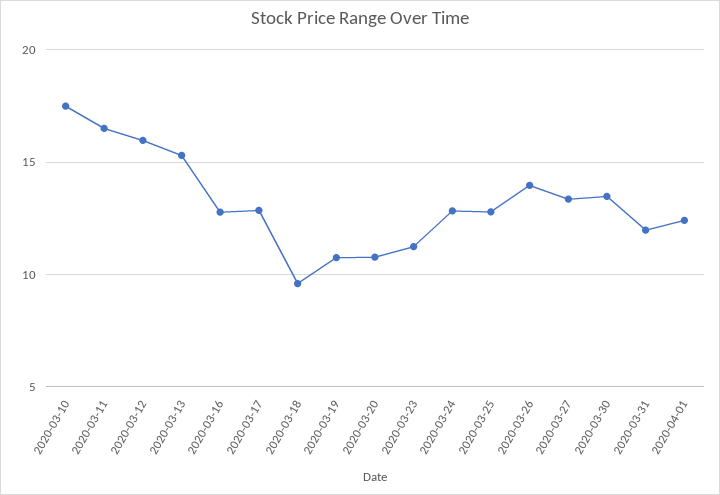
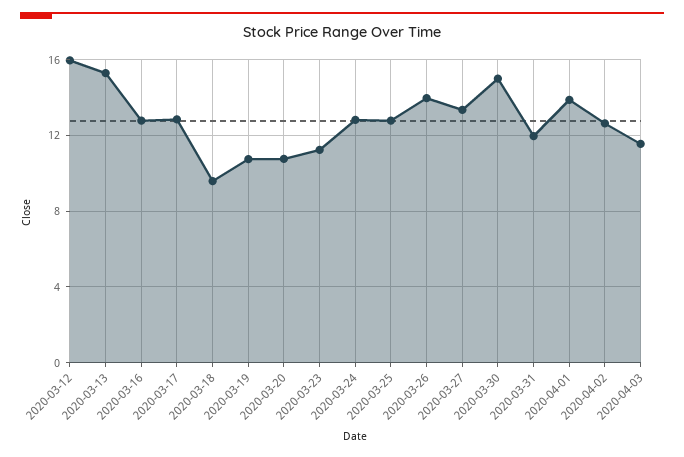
2020-03-10: 17.5 -> none
2020-03-11: 16.5 -> none
2020-03-30: 13.5 -> 15
2020-04-01: 12.5 -> 14
2020-04-02: none -> 12.5
2020-04-03: none -> 11.5

